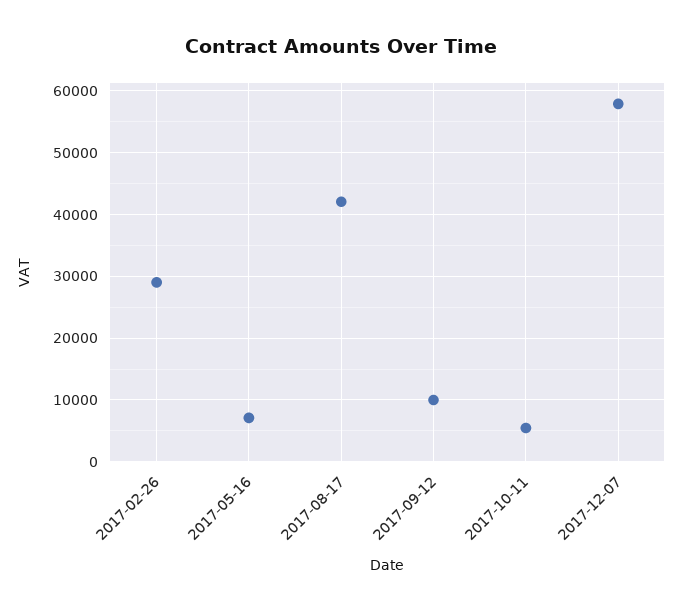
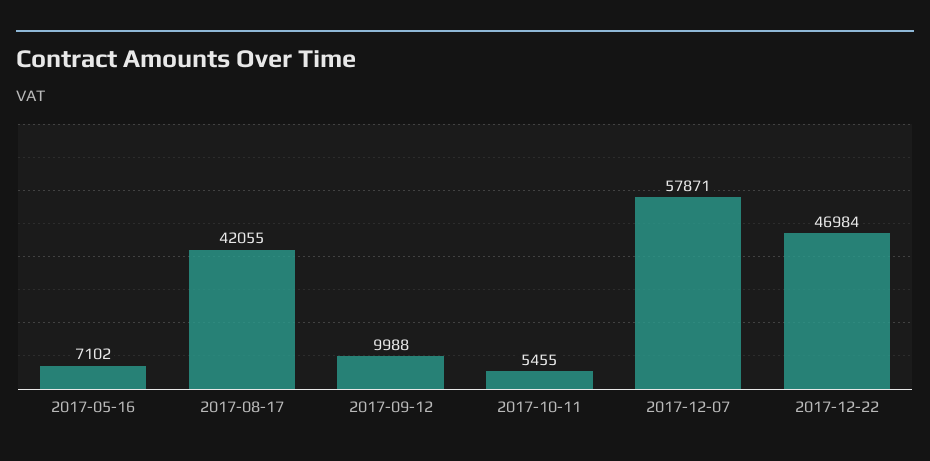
2017-02-26: 29000 -> none
2017-12-22: none -> 46984

